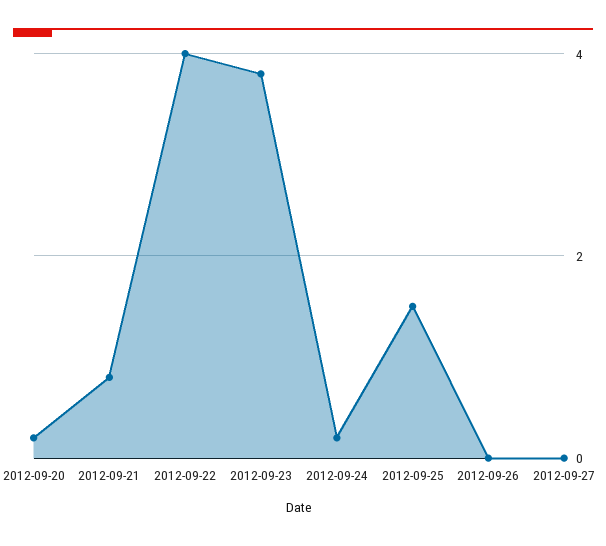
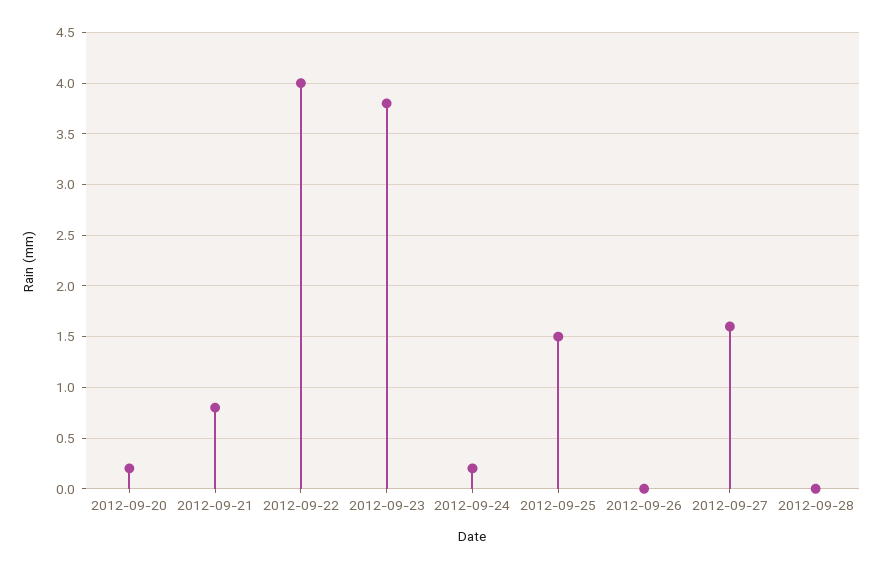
2012-09-27: 0 -> 1.6
2012-09-28: none -> 0

